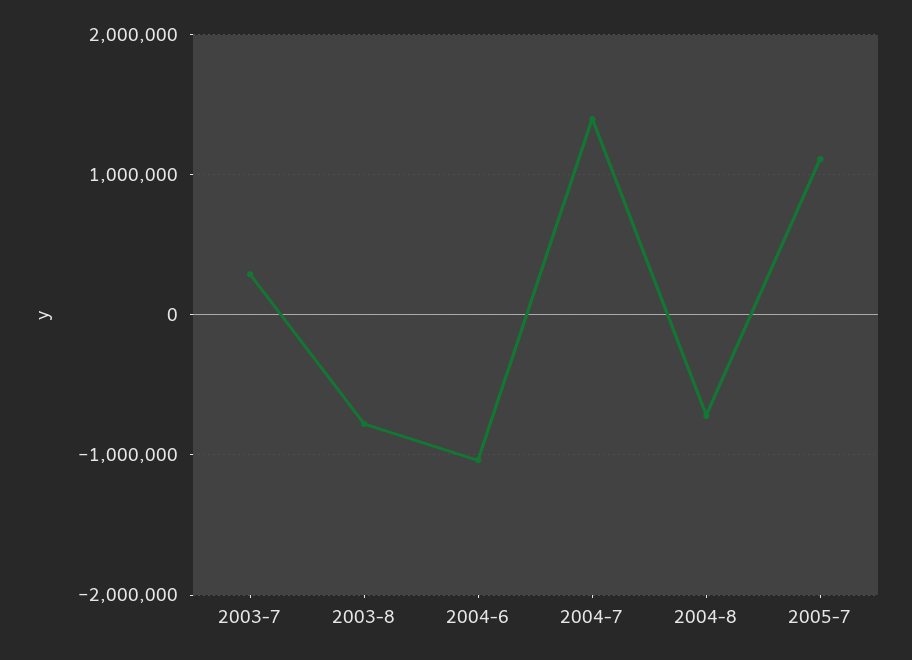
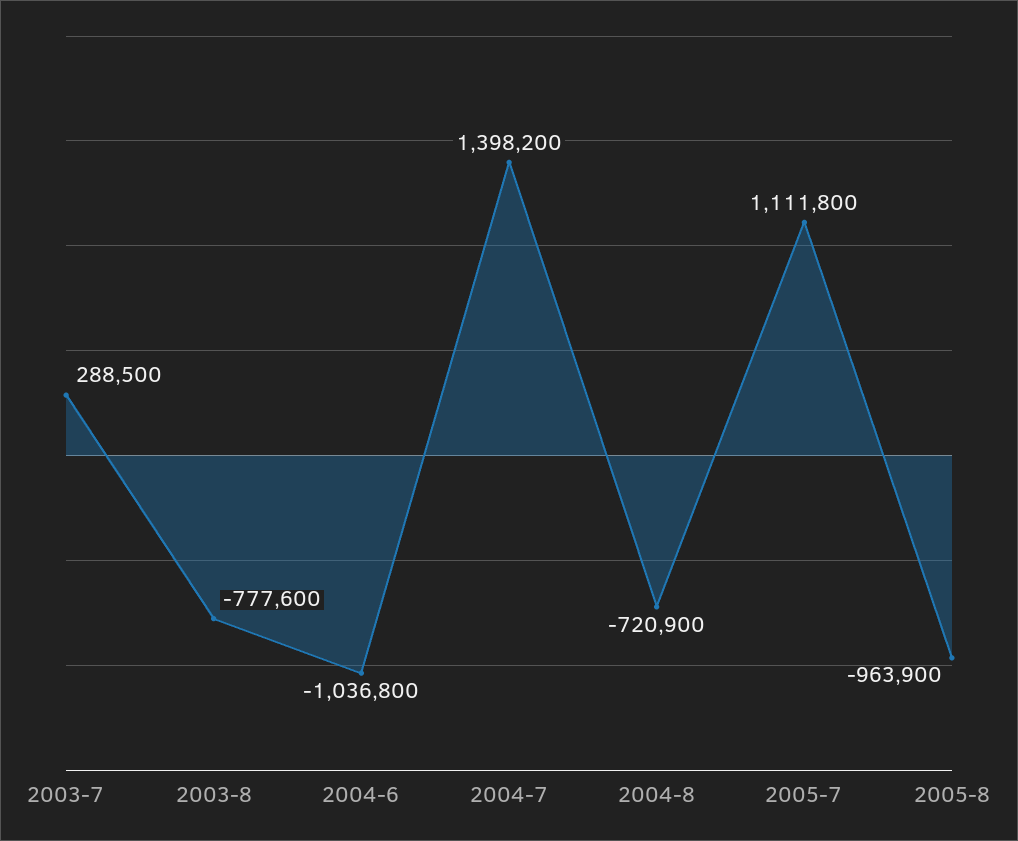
2005-8: none -> -963900

